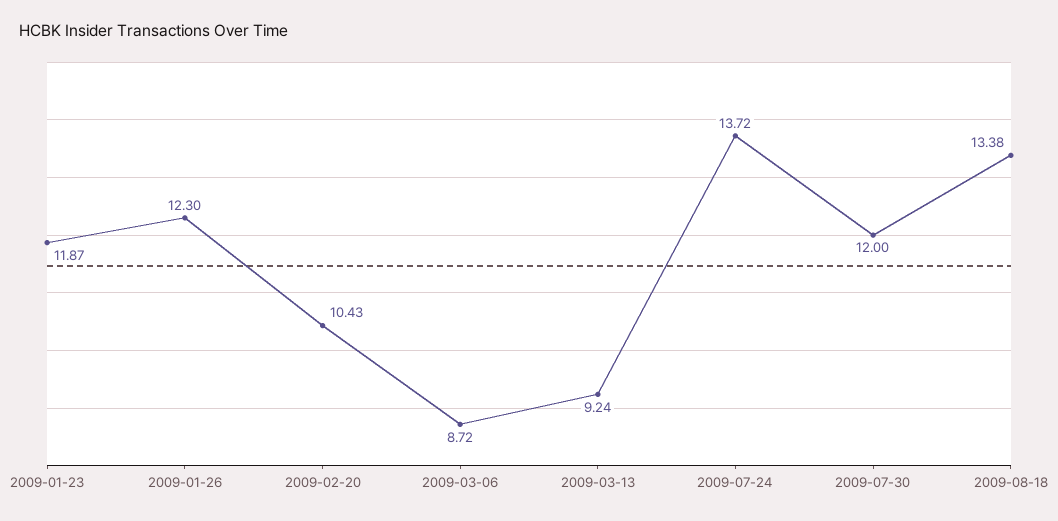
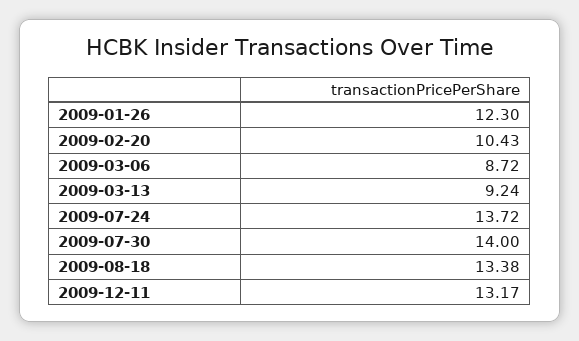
2009-01-23: 11.87 -> none
2009-07-30: 12 -> 14
2009-12-11: none -> 13.17

